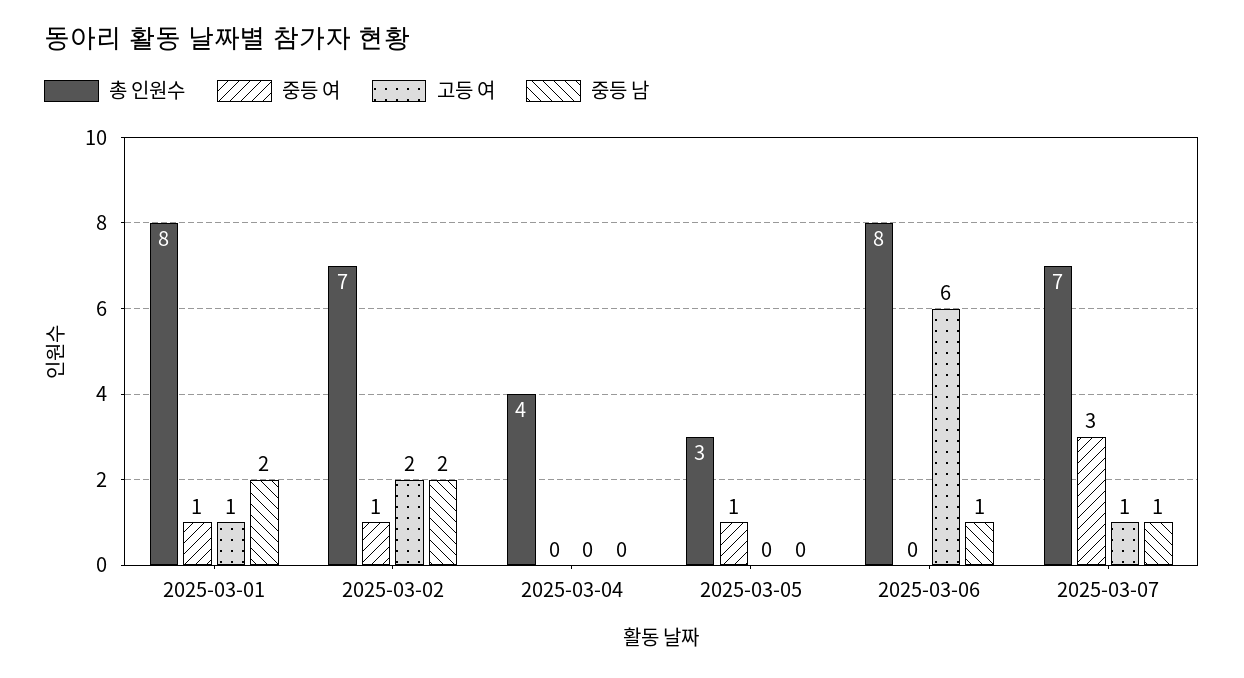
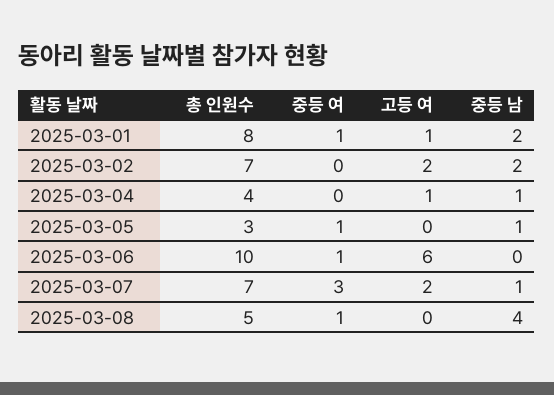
중등 여, 2025-03-02: 1 -> 0
고등 여, 2025-03-04: 0 -> 1
중등 남, 2025-03-04: 0 -> 1
중등 남, 2025-03-05: 0 -> 1
총 인원수, 2025-03-06: 8 -> 10
중등 여, 2025-03-06: 0 -> 1
중등 남, 2025-03-06: 1 -> 0
고등 여, 2025-03-07: 1 -> 2
총 인원수, 2025-03-08: none -> 5
중등 여, 2025-03-08: none -> 1
고등 여, 2025-03-08: none -> 0
중등 남, 2025-03-08: none -> 4

